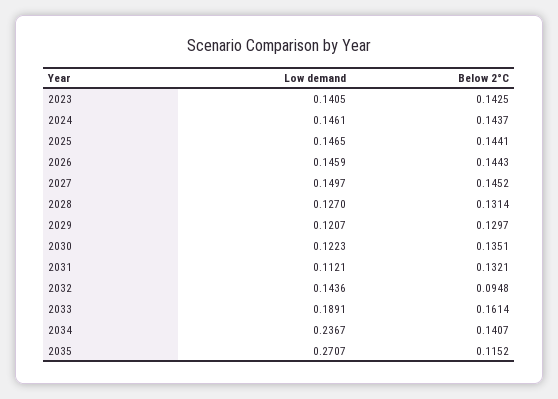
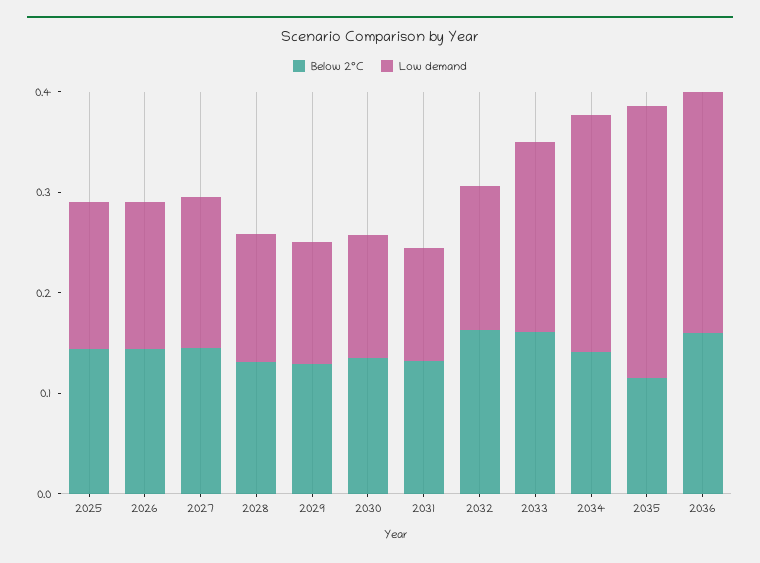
Low demand, 2023: 0.1405 -> none
Below 2°C, 2023: 0.1425 -> none
Low demand, 2024: 0.1461 -> none
Below 2°C, 2024: 0.1437 -> none
Below 2°C, 2032: 0.0948 -> 0.16
Below 2°C, 2036: none -> 0.16
Low demand, 2036: none -> 0.24

